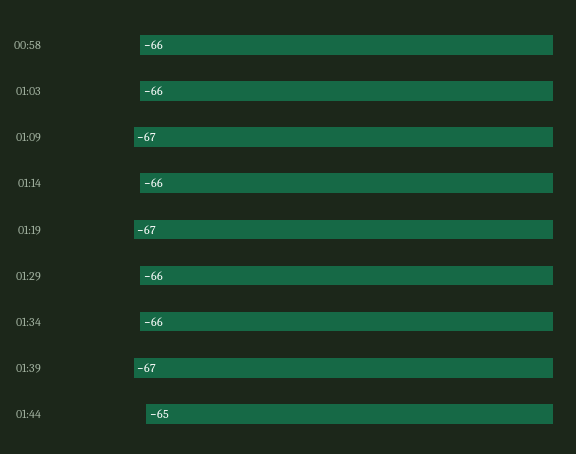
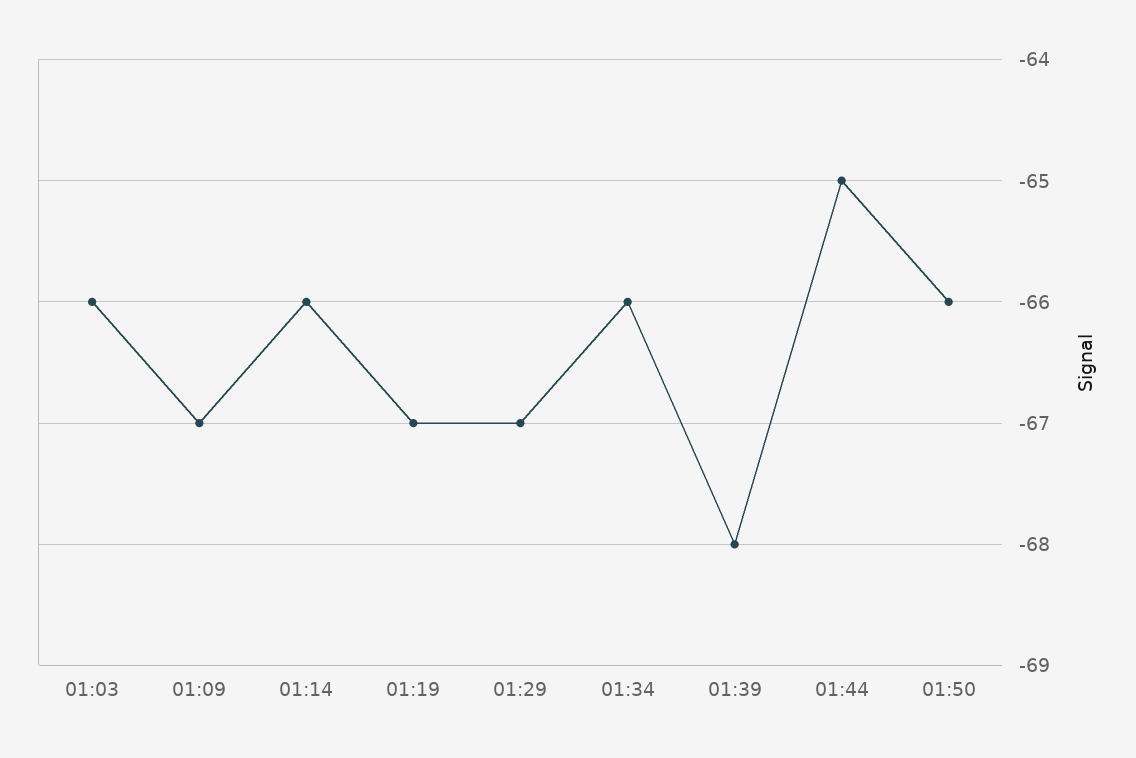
00:58: -66 -> none
01:29: -66 -> -67
01:39: -67 -> -68
01:50: none -> -66

